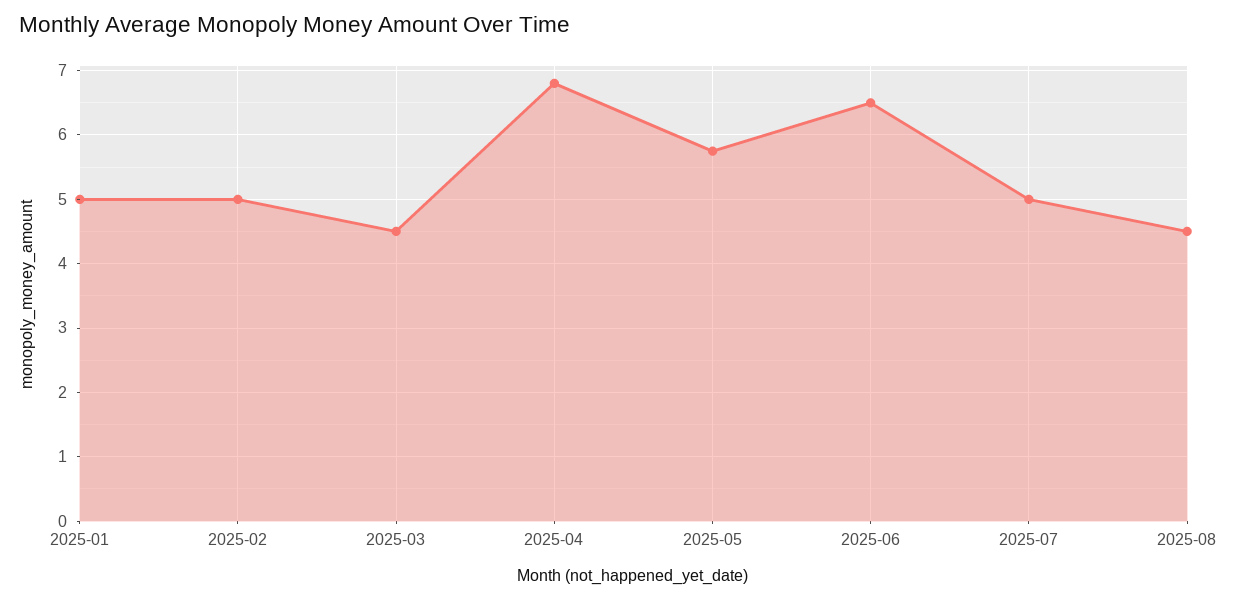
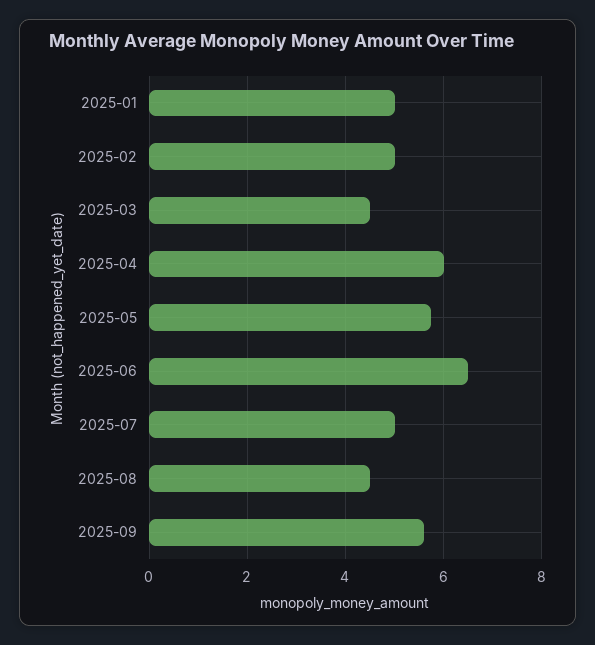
2025-04: 6.8 -> 6
2025-09: none -> 5.6

